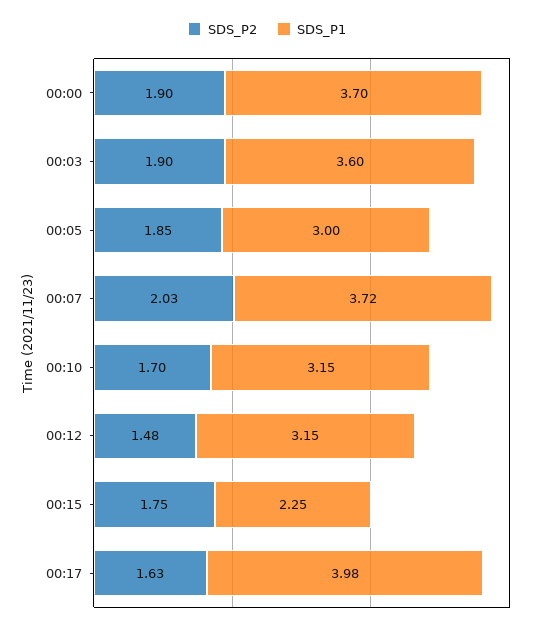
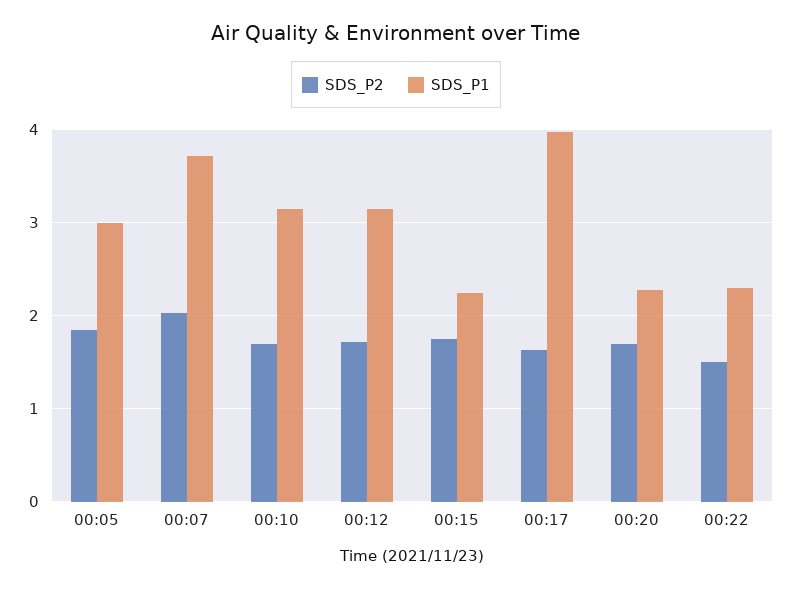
SDS_P2, 00:00: 1.9 -> none
SDS_P1, 00:00: 3.7 -> none
SDS_P2, 00:03: 1.9 -> none
SDS_P1, 00:03: 3.6 -> none
SDS_P2, 00:12: 1.48 -> 1.7
SDS_P2, 00:20: none -> 1.7
SDS_P1, 00:20: none -> 2.3
SDS_P2, 00:22: none -> 1.5
SDS_P1, 00:22: none -> 2.3

